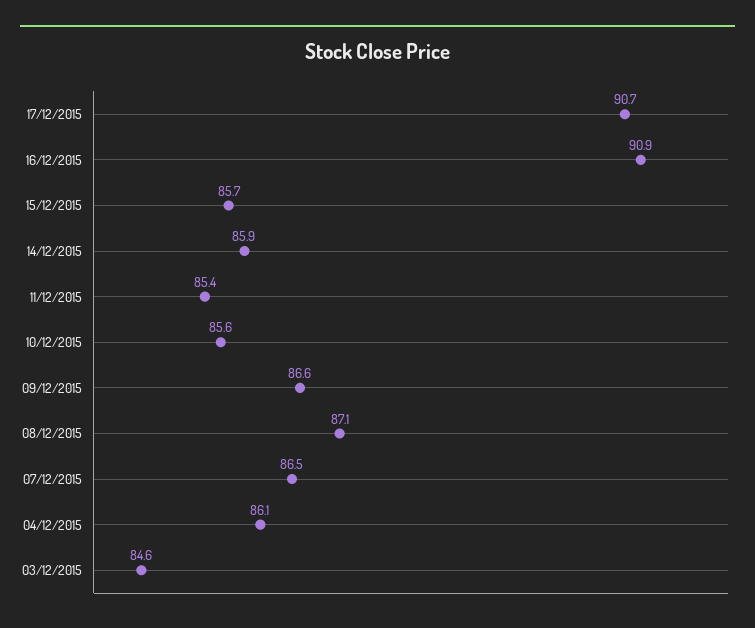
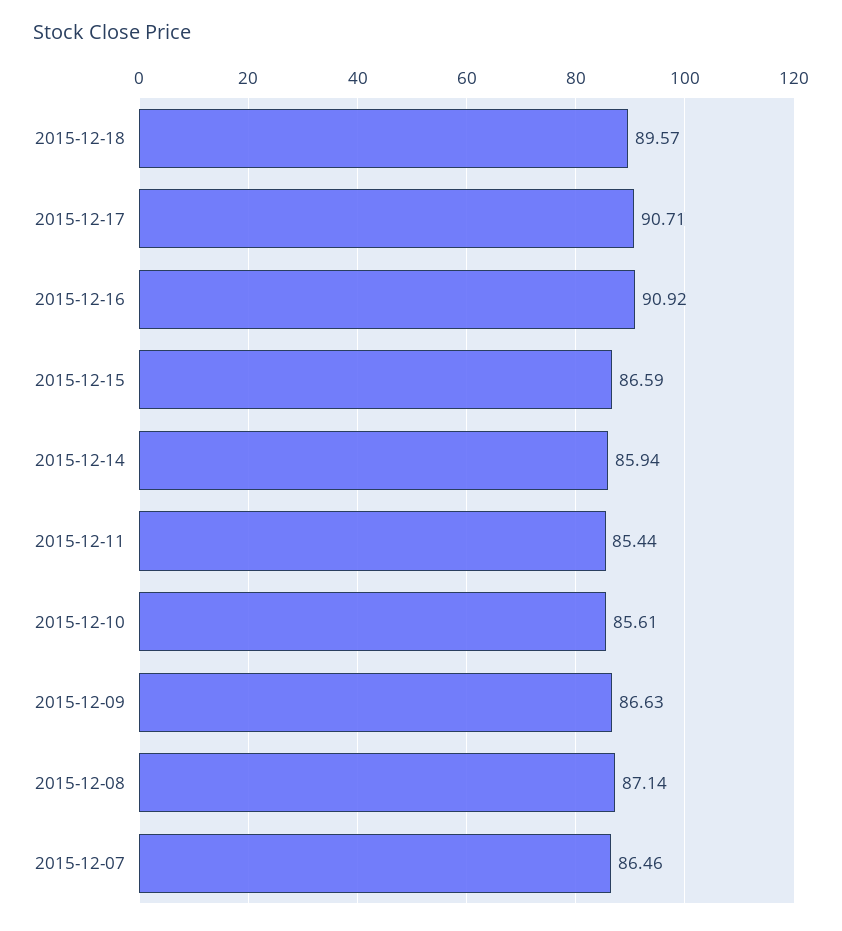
15/12/2015: 85.7 -> 86.59
04/12/2015: 86.1 -> none
03/12/2015: 84.6 -> none
2015-12-18: none -> 89.57

